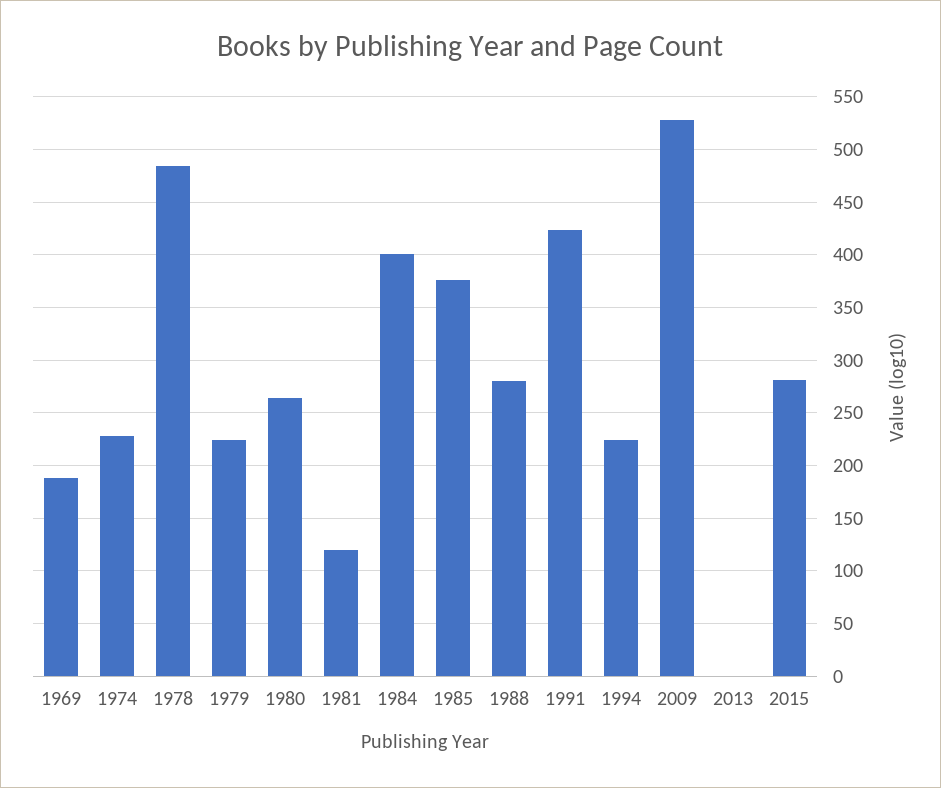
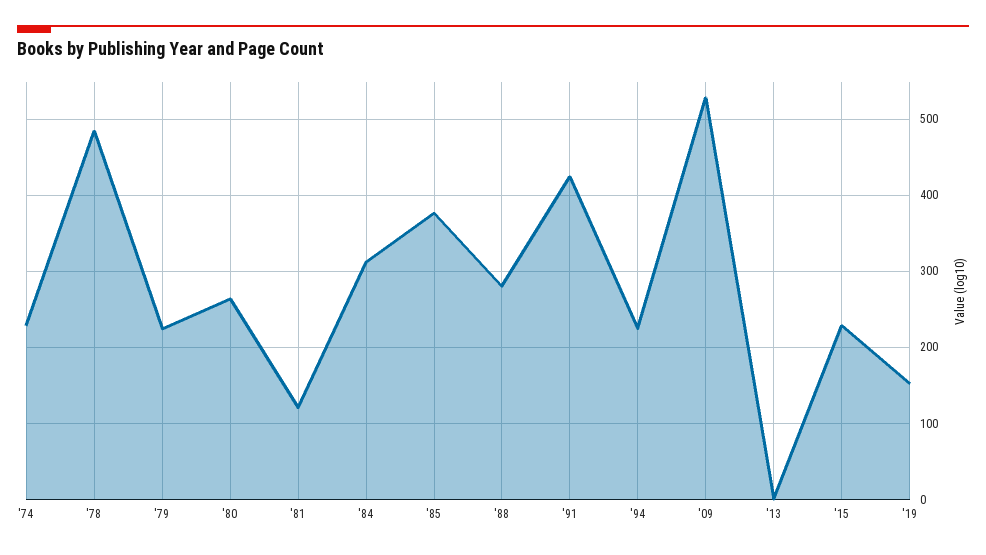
1969: 190 -> none
1984: 400 -> 310
2015: 280 -> 230
'19: none -> 150

